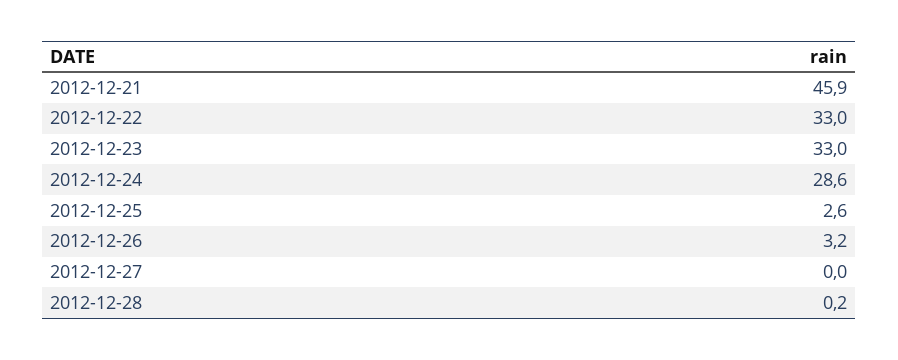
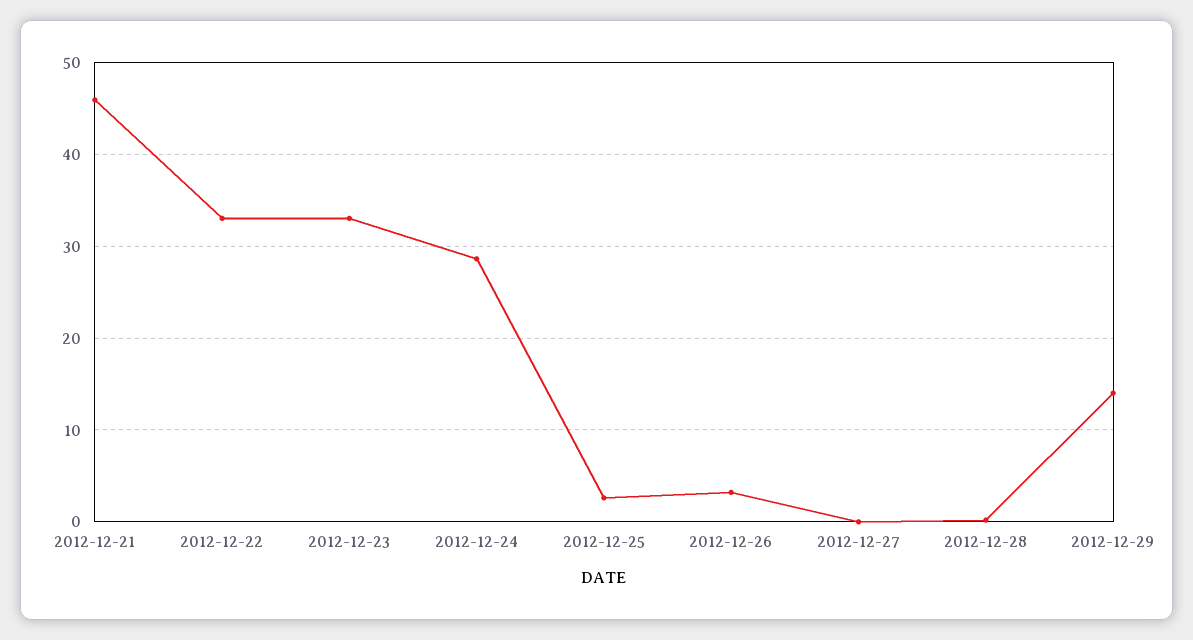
2012-12-29: none -> 14

